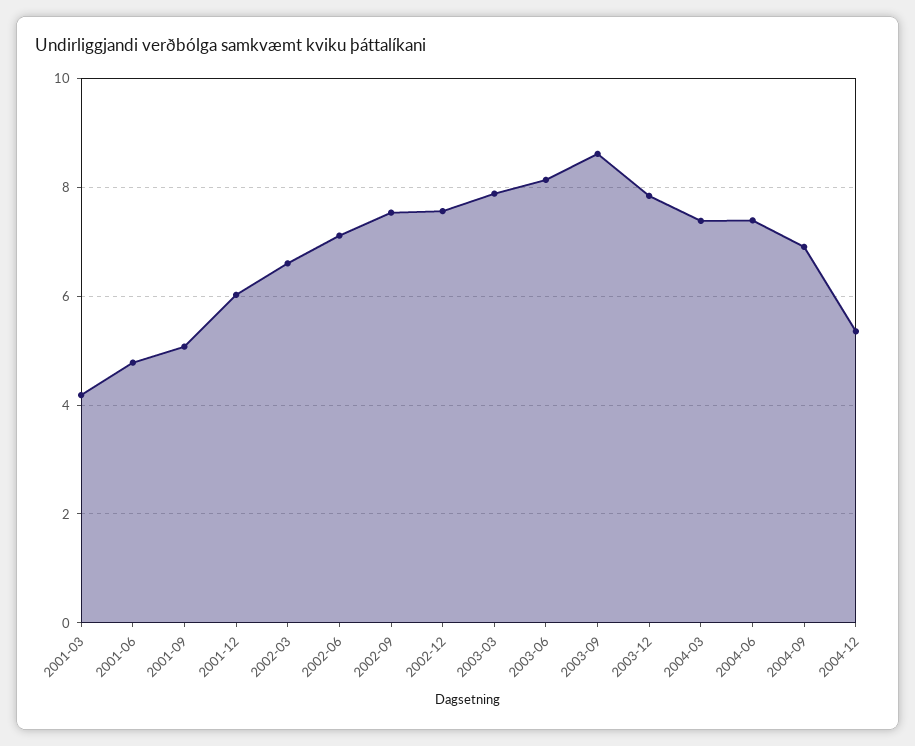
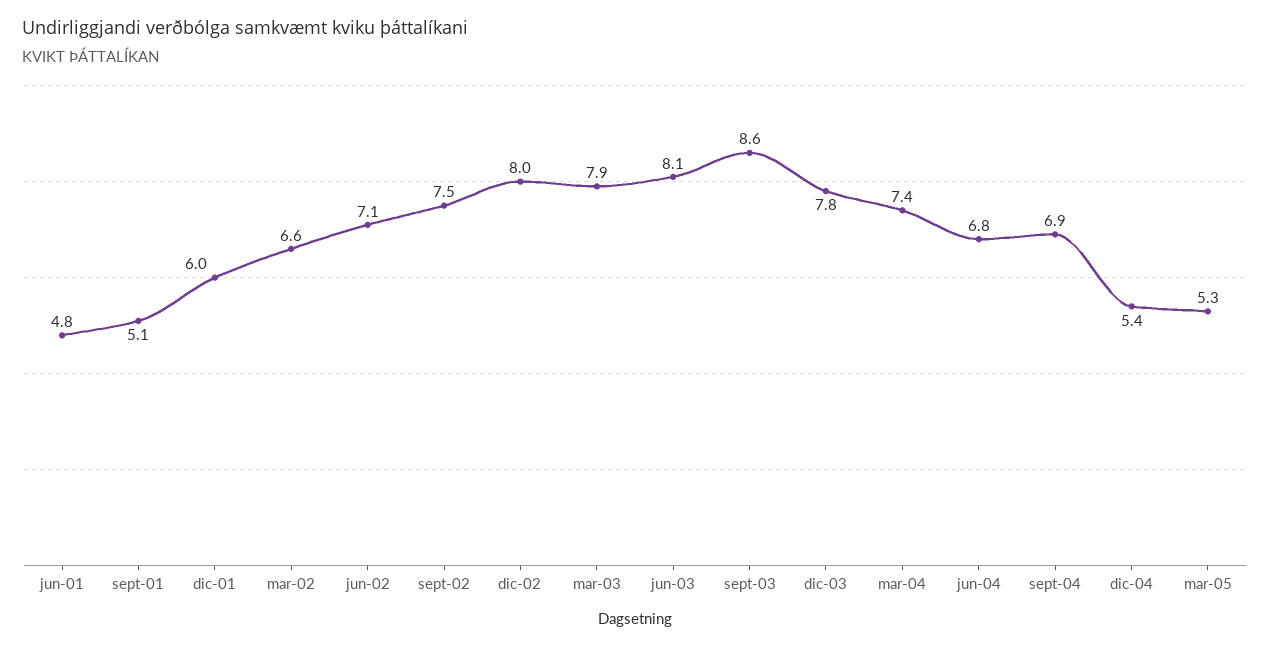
2001-03: 4.2 -> none
2002-12: 7.6 -> 8
2004-06: 7.4 -> 6.8
mar-05: none -> 5.3

